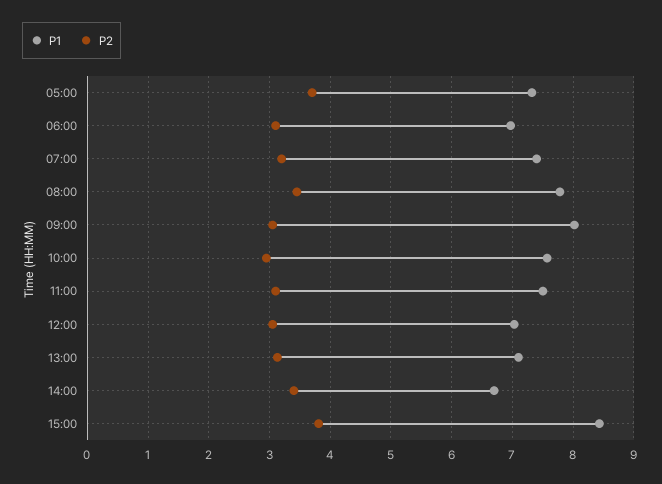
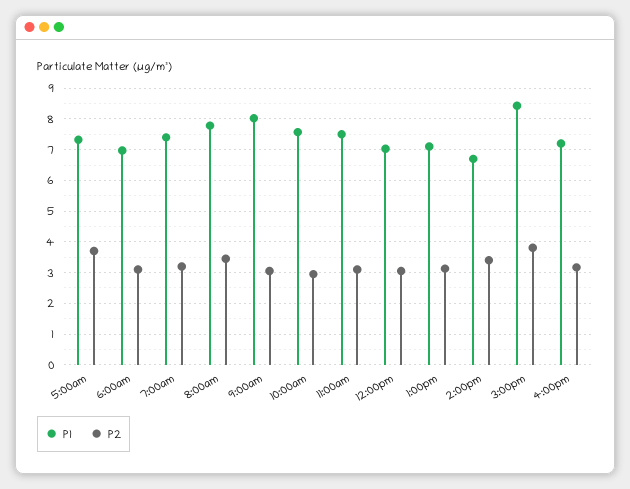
P1, 4:00pm: none -> 7.2
P2, 4:00pm: none -> 3.2

